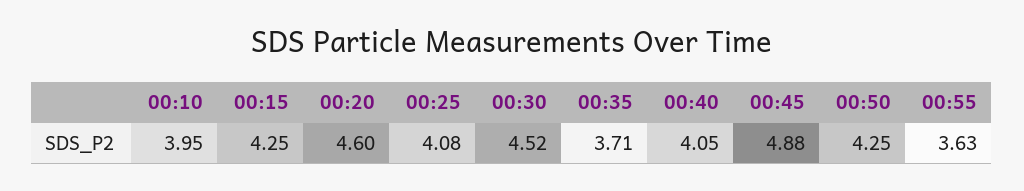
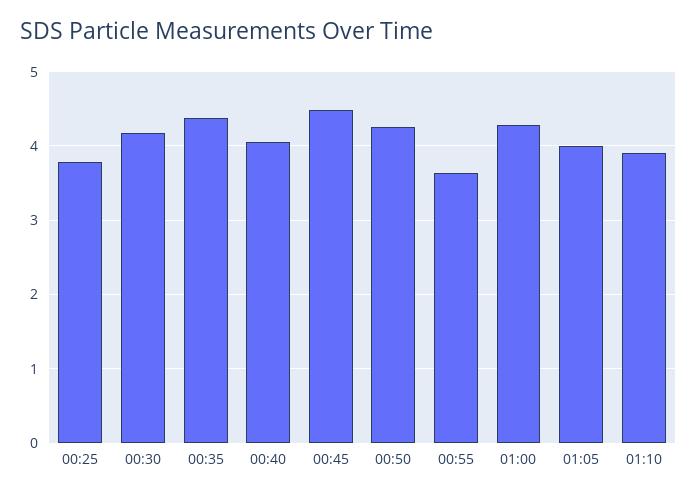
00:10: 3.95 -> none
00:15: 4.25 -> none
00:20: 4.6 -> none
00:25: 4.08 -> 3.8
00:30: 4.52 -> 4.2
00:35: 3.71 -> 4.4
00:45: 4.88 -> 4.5
01:00: none -> 4.3
01:05: none -> 4
01:10: none -> 3.9

